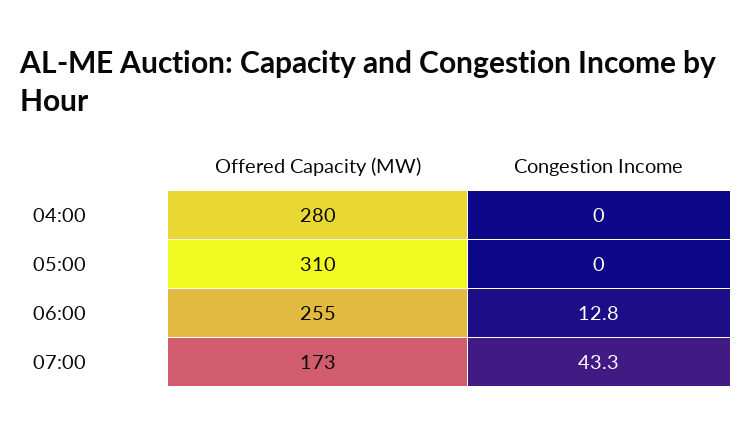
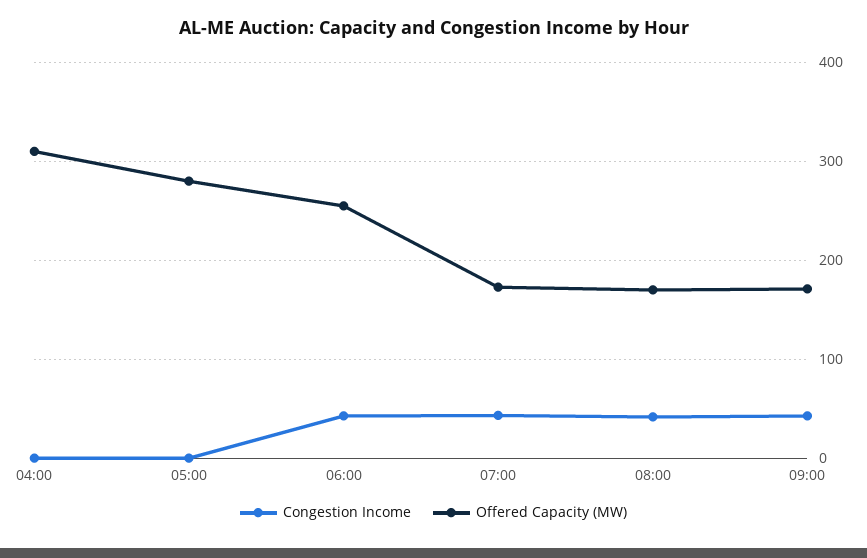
Offered Capacity (MW), 04:00: 280 -> 310
Offered Capacity (MW), 05:00: 310 -> 280
Congestion Income, 06:00: 12.8 -> 40
Congestion Income, 08:00: none -> 40
Offered Capacity (MW), 08:00: none -> 170
Congestion Income, 09:00: none -> 40
Offered Capacity (MW), 09:00: none -> 170

